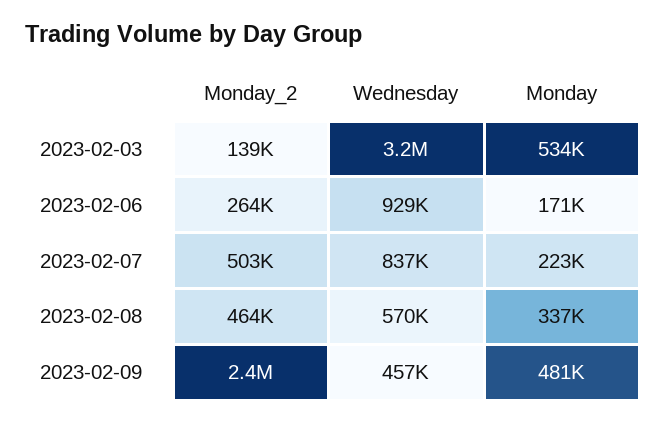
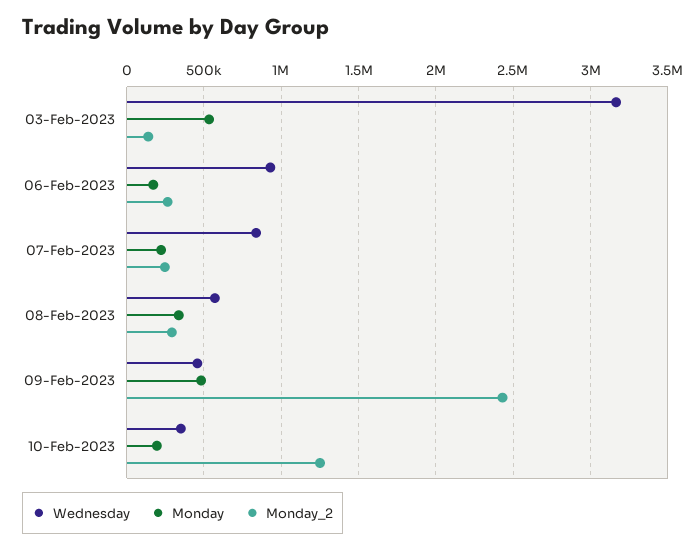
Monday_2, 2023-02-07: 503000 -> 250000
Monday_2, 2023-02-08: 464000 -> 300000
Wednesday, 10-Feb-2023: none -> 350000
Monday, 10-Feb-2023: none -> 200000
Monday_2, 10-Feb-2023: none -> 1250000

